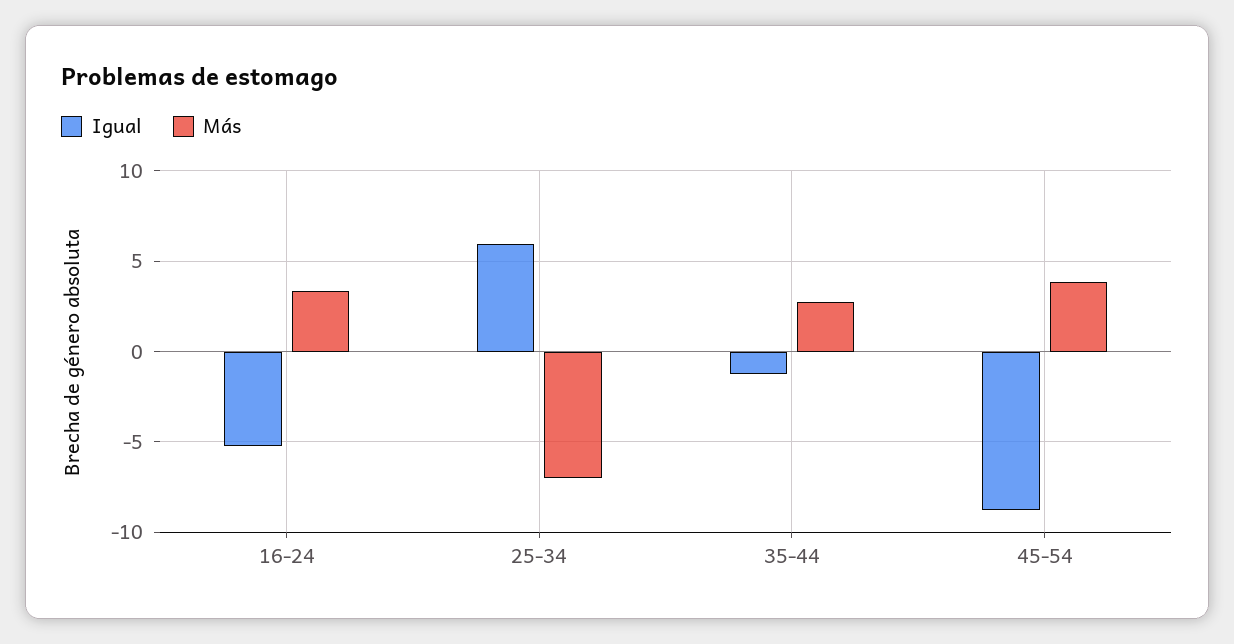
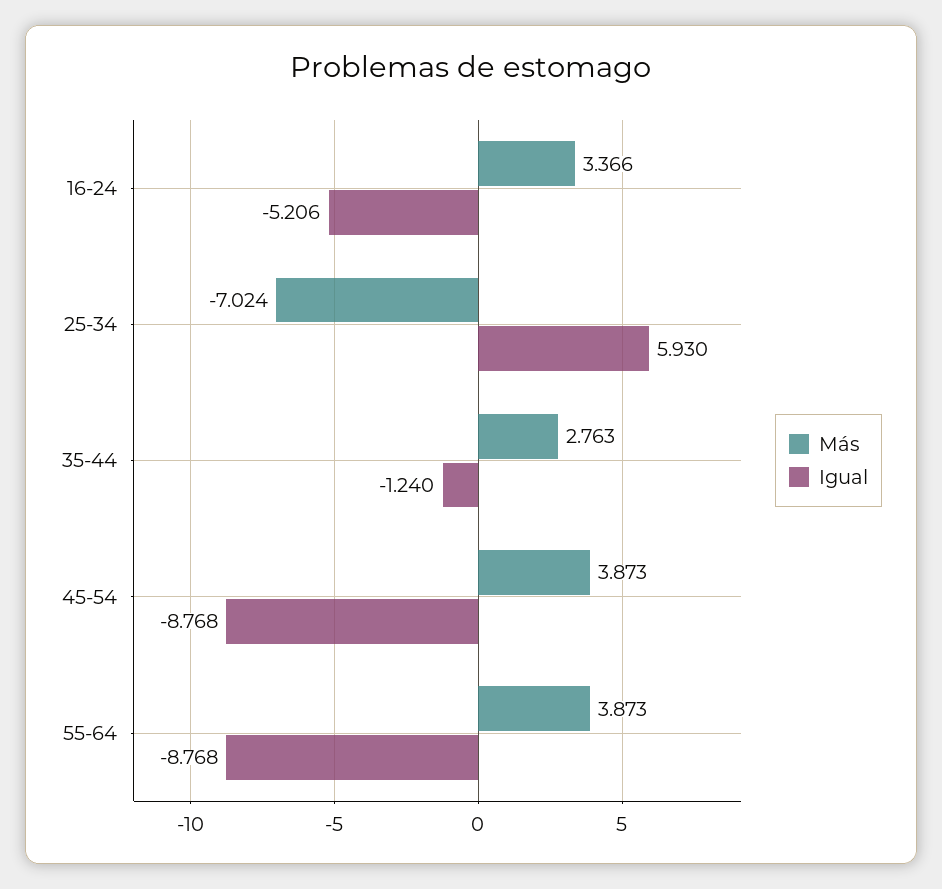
Más, 55-64: none -> 3.873
Igual, 55-64: none -> -8.768

